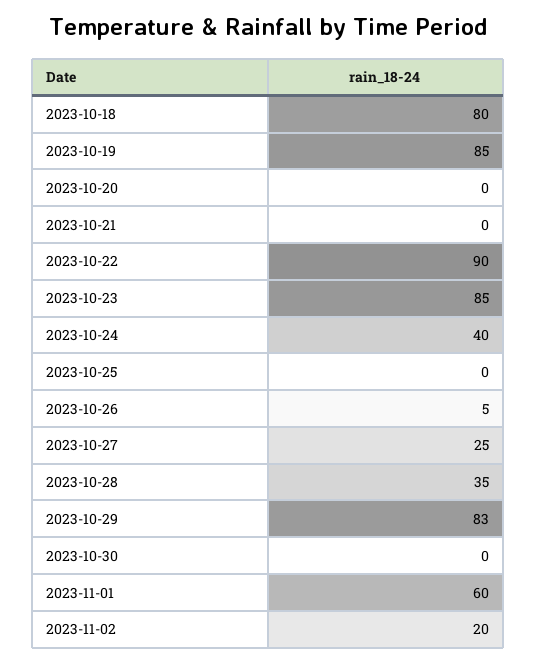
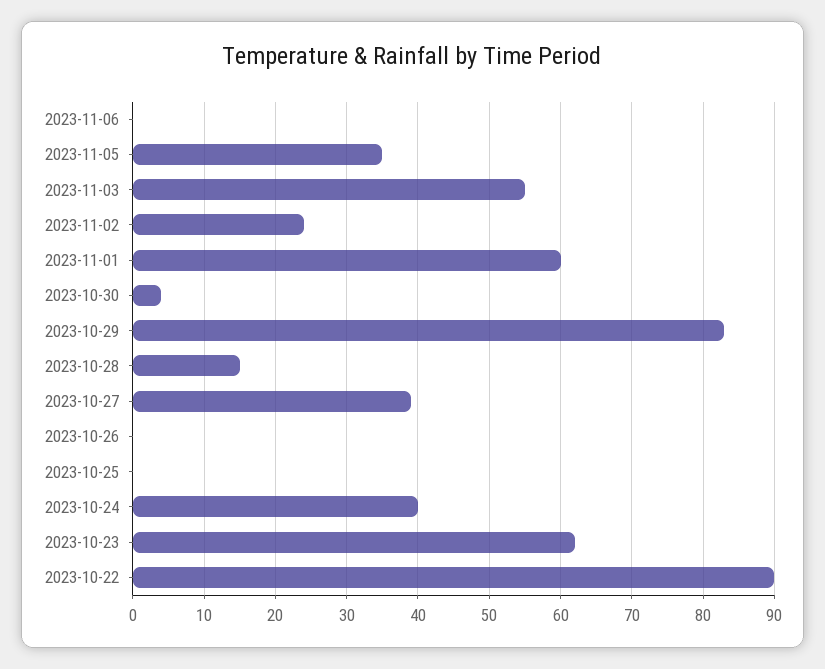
2023-10-18: 80 -> none
2023-10-19: 85 -> none
2023-10-20: 0 -> none
2023-10-21: 0 -> none
2023-10-23: 85 -> 62
2023-10-26: 5 -> 0
2023-10-27: 25 -> 39
2023-10-28: 35 -> 15
2023-10-30: 0 -> 4
2023-11-02: 20 -> 24
2023-11-06: none -> 0
2023-11-05: none -> 35
2023-11-03: none -> 55

